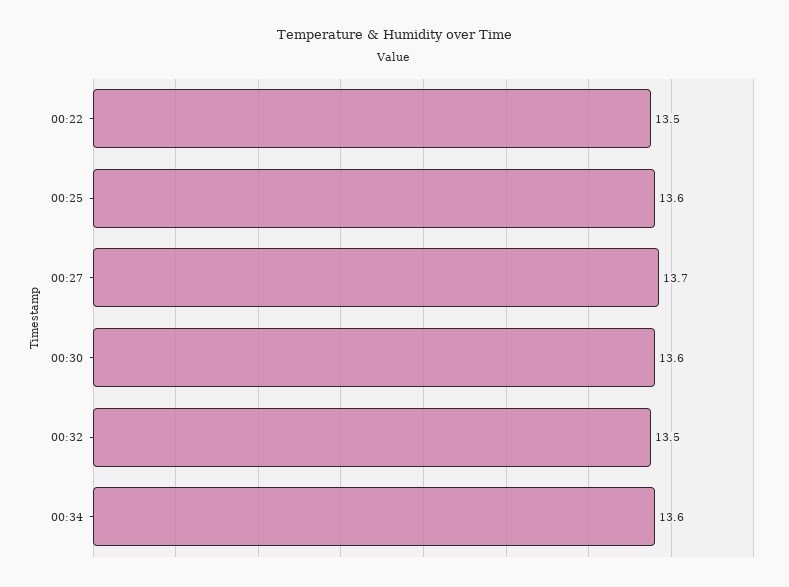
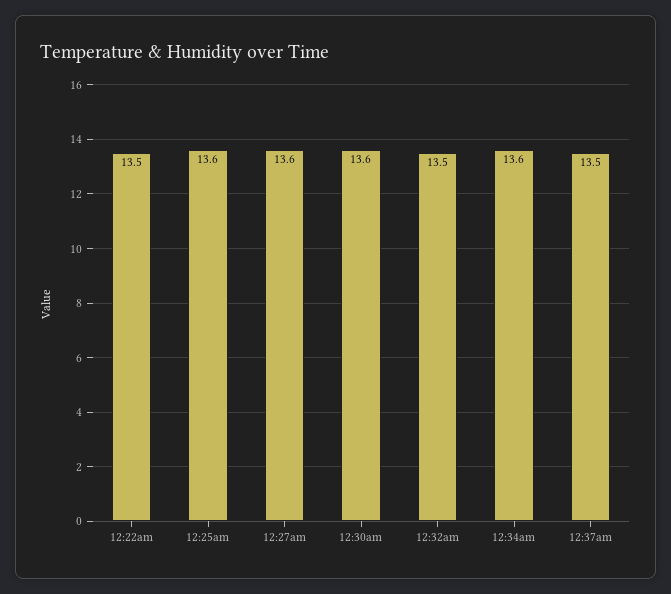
00:27: 13.7 -> 13.6
12:37am: none -> 13.5

